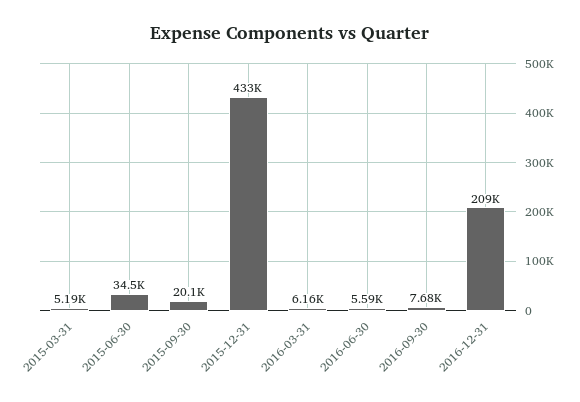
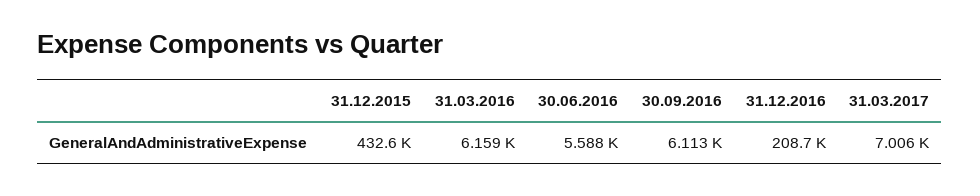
2015-03-31: 5190 -> none
2015-06-30: 34500 -> none
2015-09-30: 20100 -> none
2016-09-30: 7680 -> 6113
31.03.2017: none -> 7006

